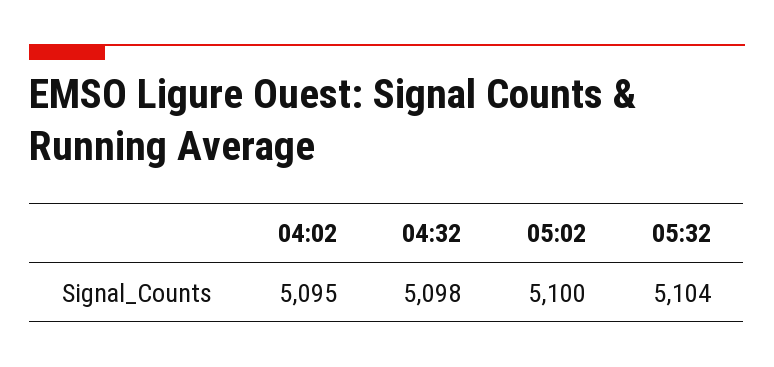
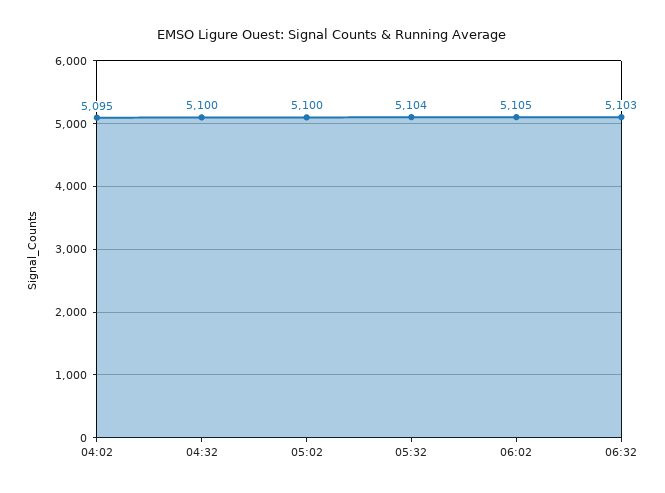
04:32: 5098 -> 5100
06:02: none -> 5105
06:32: none -> 5103

